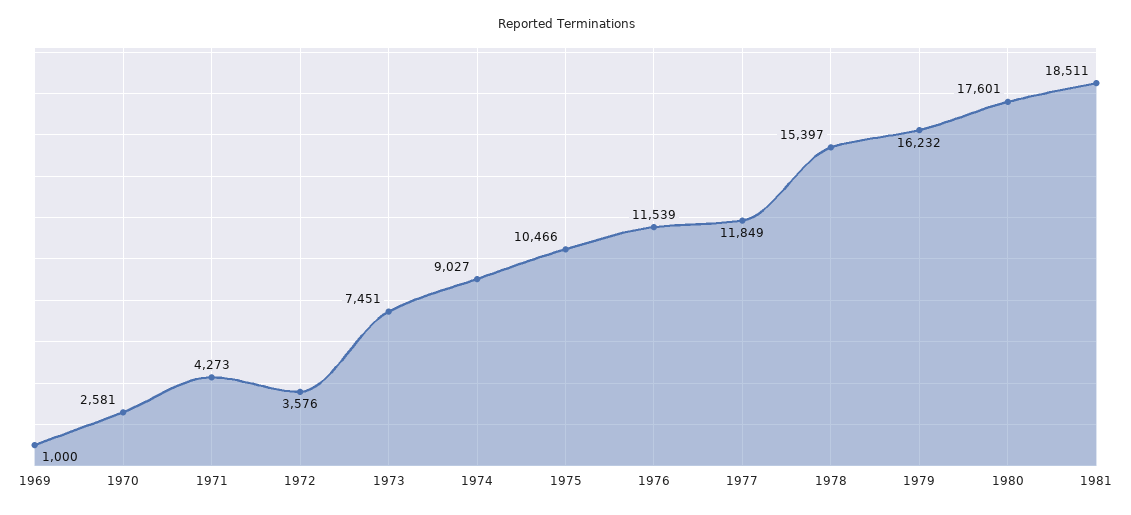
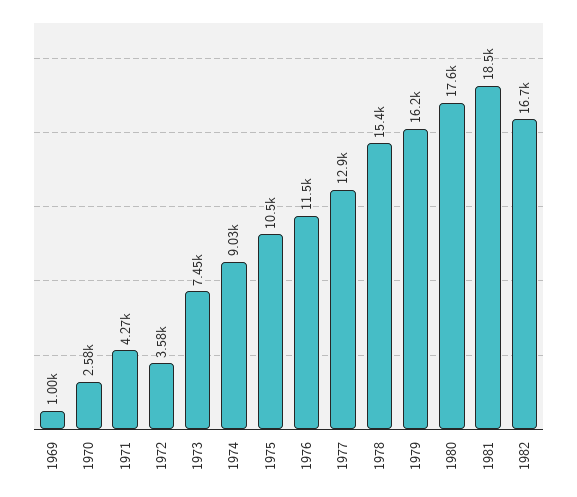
1977: 11849 -> 12900
1982: none -> 16700

